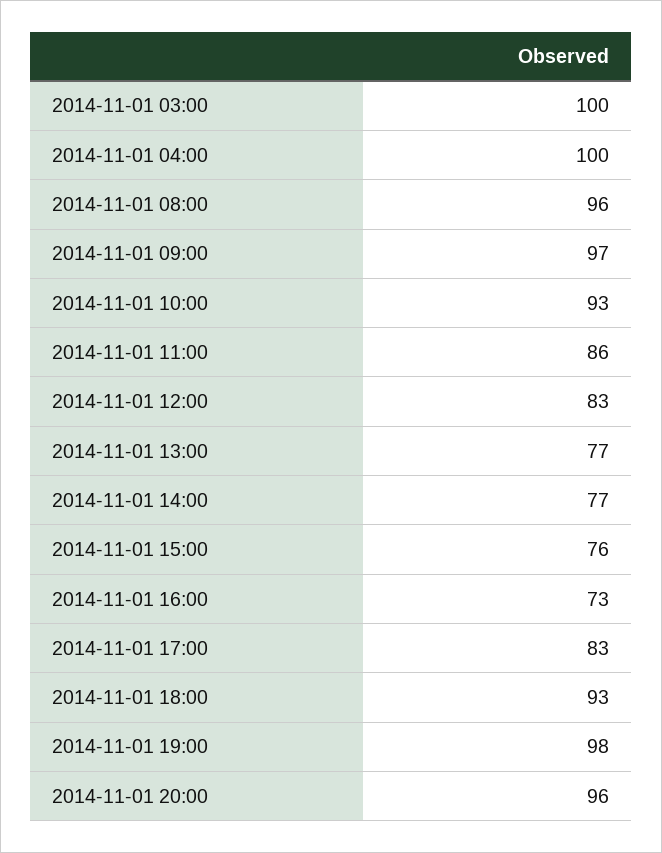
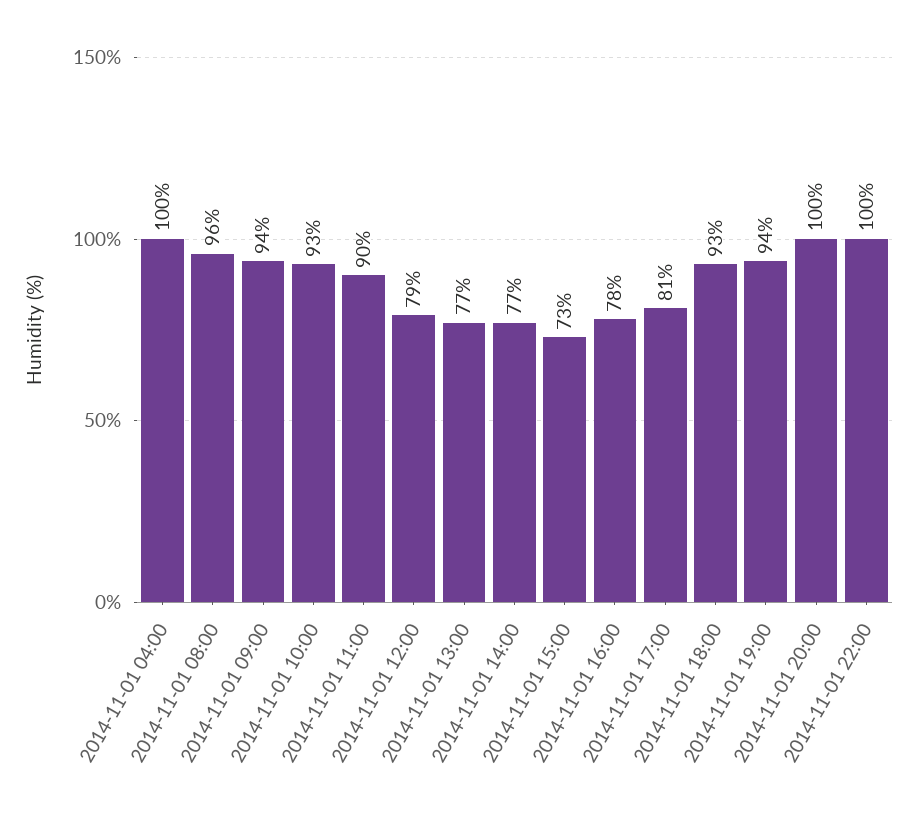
2014-11-01 03:00: 100 -> none
2014-11-01 09:00: 97 -> 94
2014-11-01 11:00: 86 -> 90
2014-11-01 12:00: 83 -> 79
2014-11-01 15:00: 76 -> 73
2014-11-01 16:00: 73 -> 78
2014-11-01 17:00: 83 -> 81
2014-11-01 19:00: 98 -> 94
2014-11-01 20:00: 96 -> 100
2014-11-01 22:00: none -> 100

